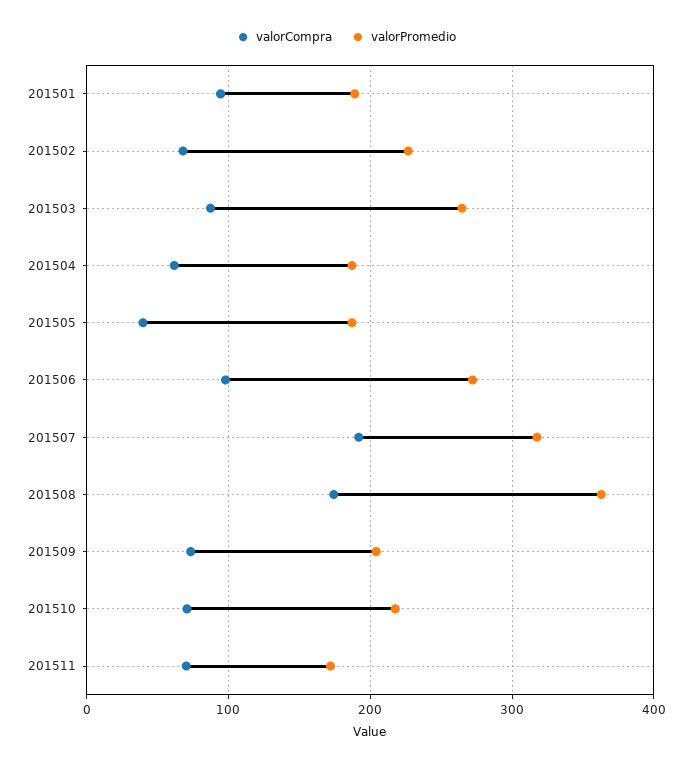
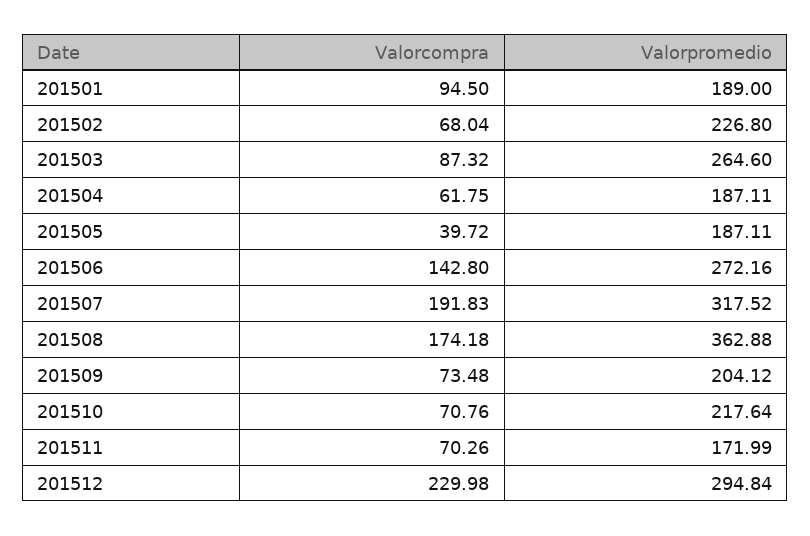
valorCompra, 201506: 100 -> 142.8
valorCompra, 201512: none -> 229.98
valorPromedio, 201512: none -> 294.84

